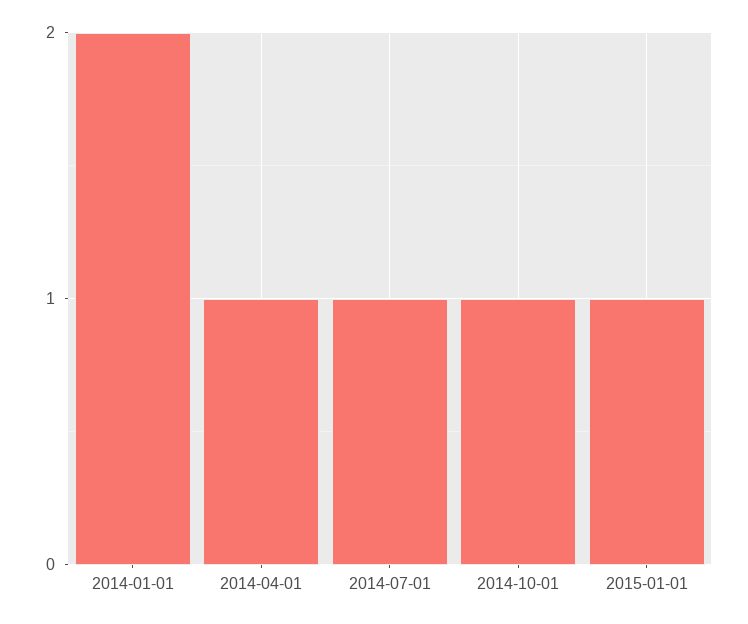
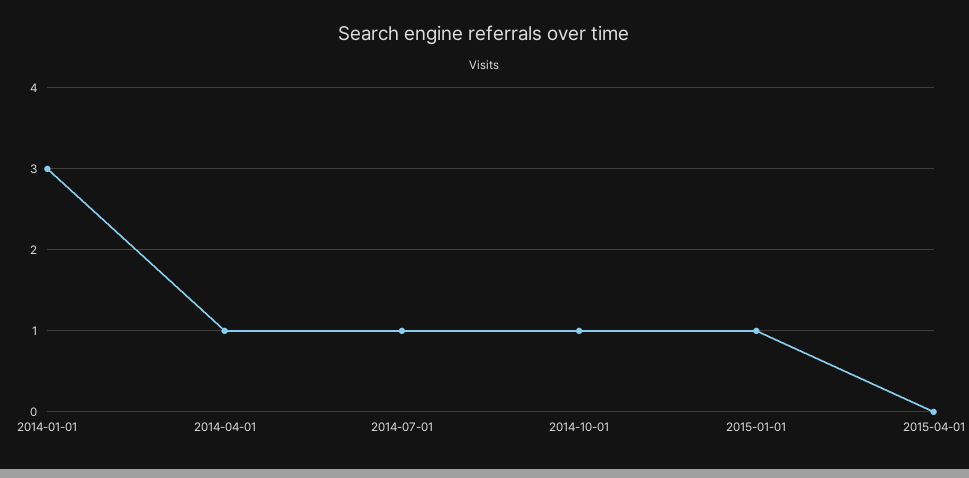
2014-01-01: 2 -> 3
2015-04-01: none -> 0

